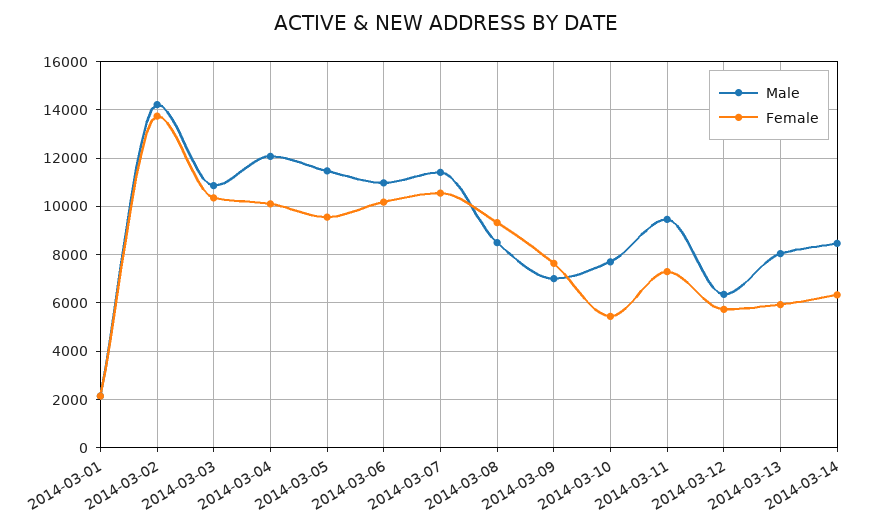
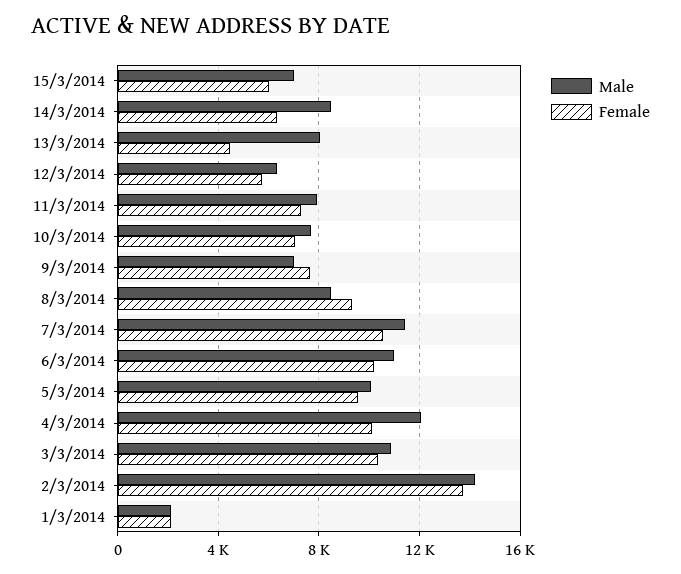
Male, 2014-03-05: 11500 -> 10000
Female, 2014-03-10: 5500 -> 7000
Male, 2014-03-11: 9500 -> 8000
Female, 2014-03-13: 6000 -> 4500
Male, 15/3/2014: none -> 7000
Female, 15/3/2014: none -> 6000

